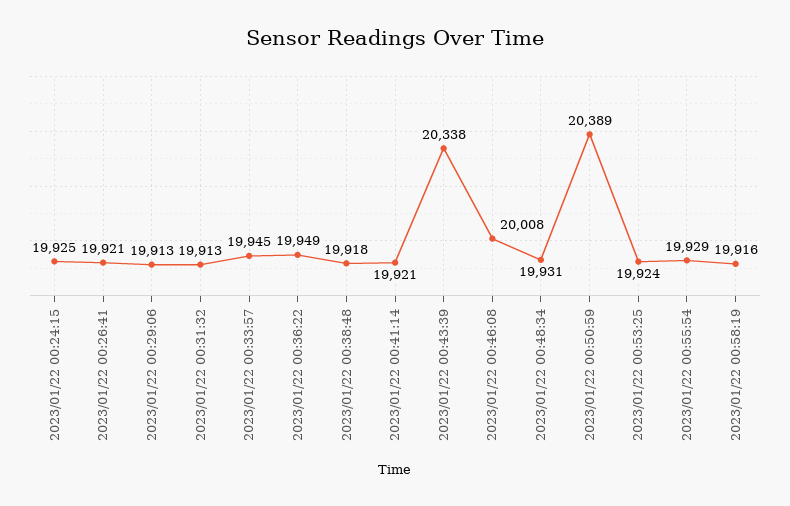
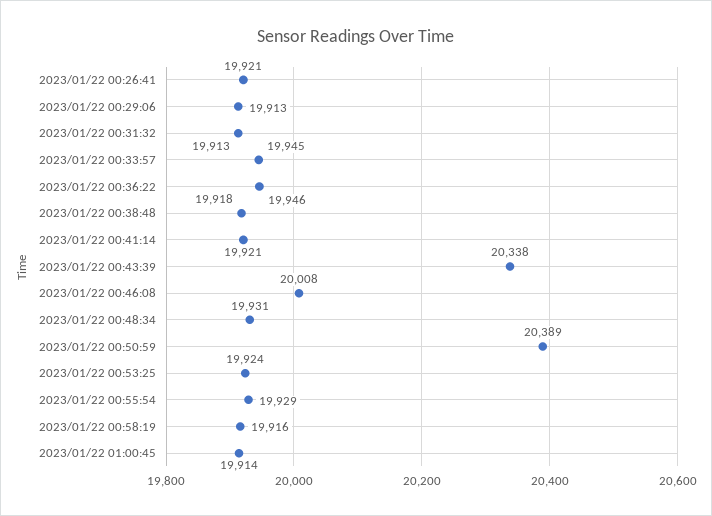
2023/01/22 00:24:15: 19925 -> none
2023/01/22 00:36:22: 19949 -> 19946
2023/01/22 01:00:45: none -> 19914

